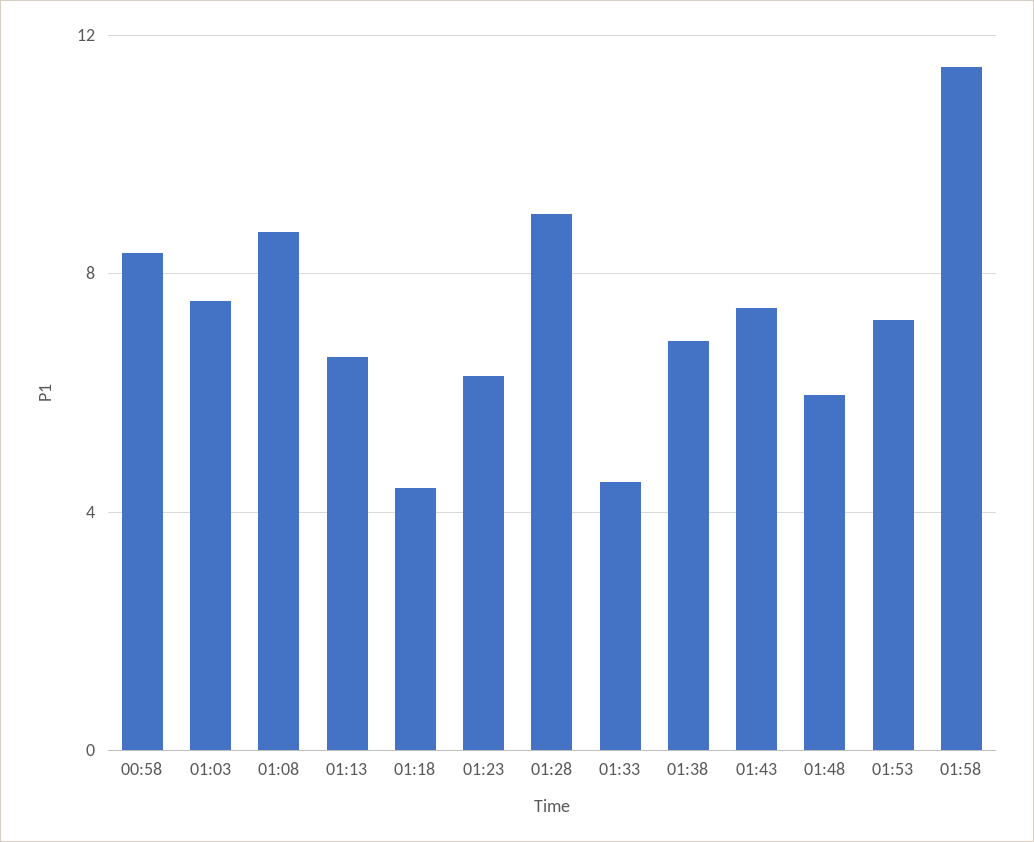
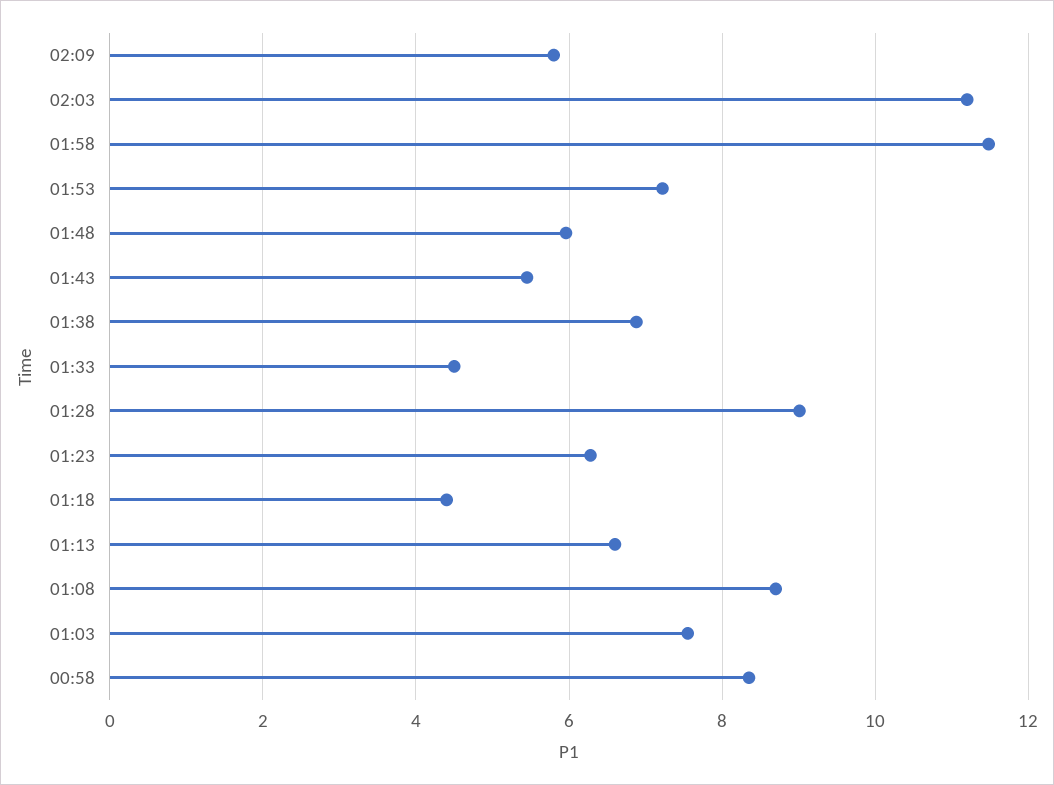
01:43: 7.5 -> 5.4
02:09: none -> 5.8
02:03: none -> 11.2

